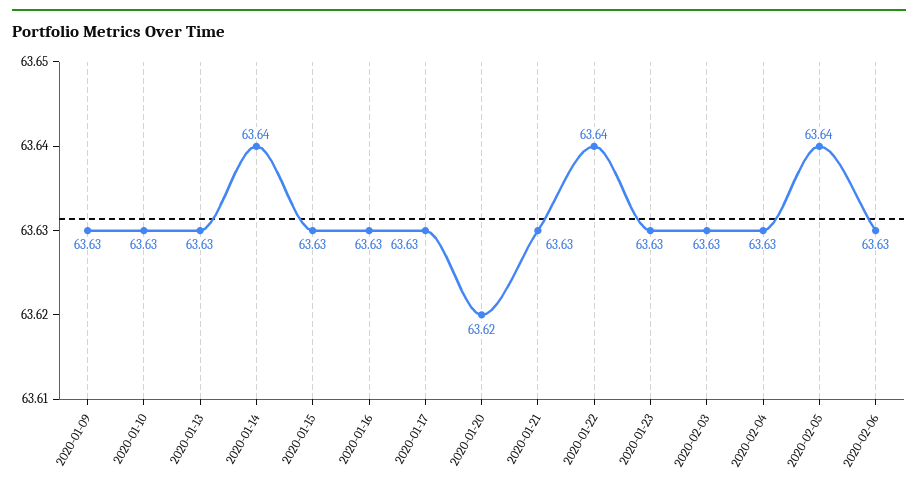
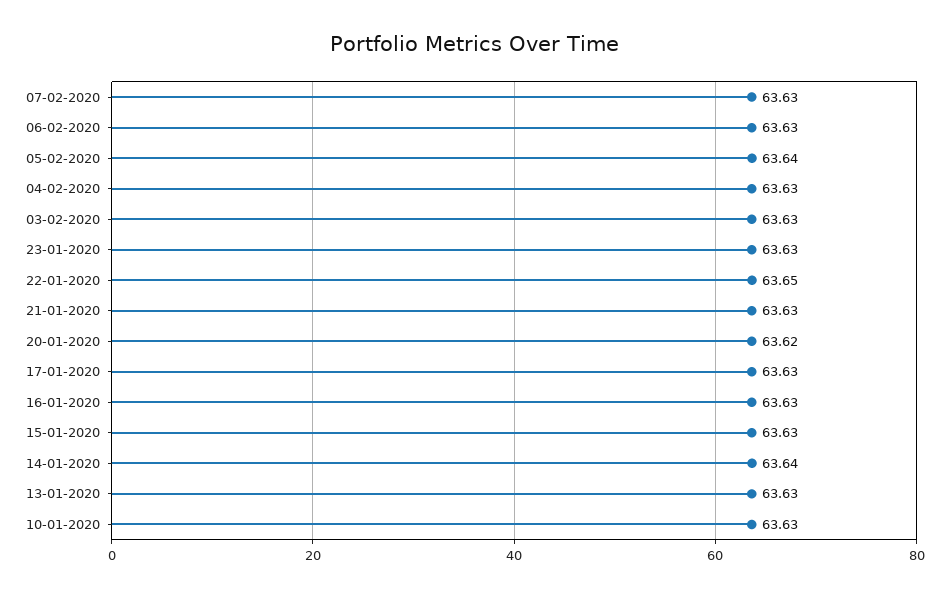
2020-01-09: 63.63 -> none
2020-01-22: 63.64 -> 63.65
07-02-2020: none -> 63.63

